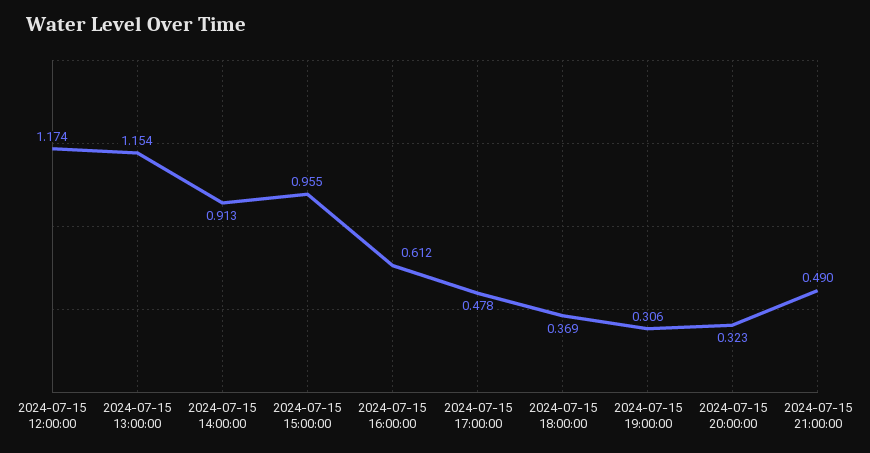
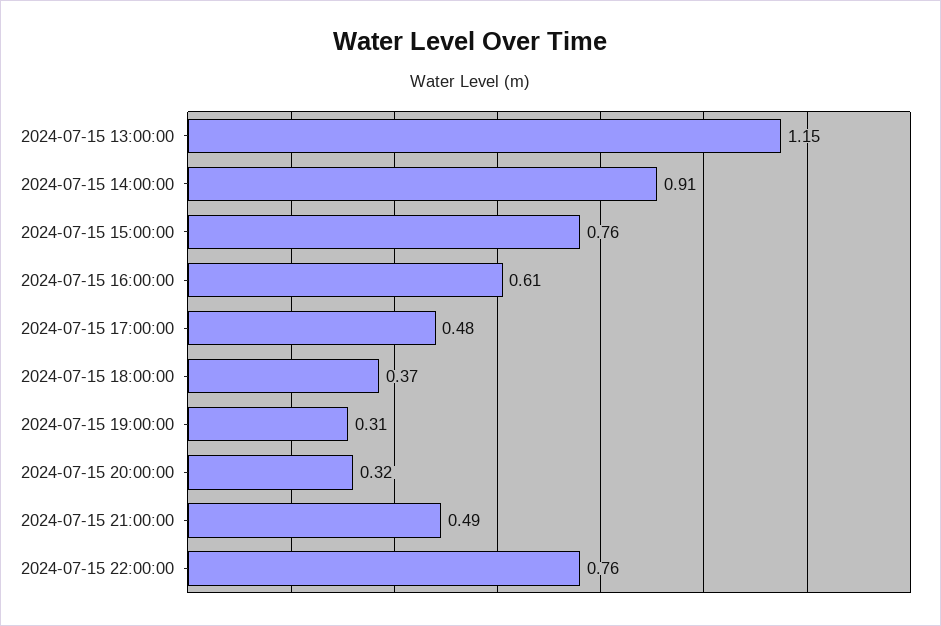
2024-07-15 12:00:00: 1.174 -> none
2024-07-15 15:00:00: 0.955 -> 0.76
2024-07-15 22:00:00: none -> 0.76

